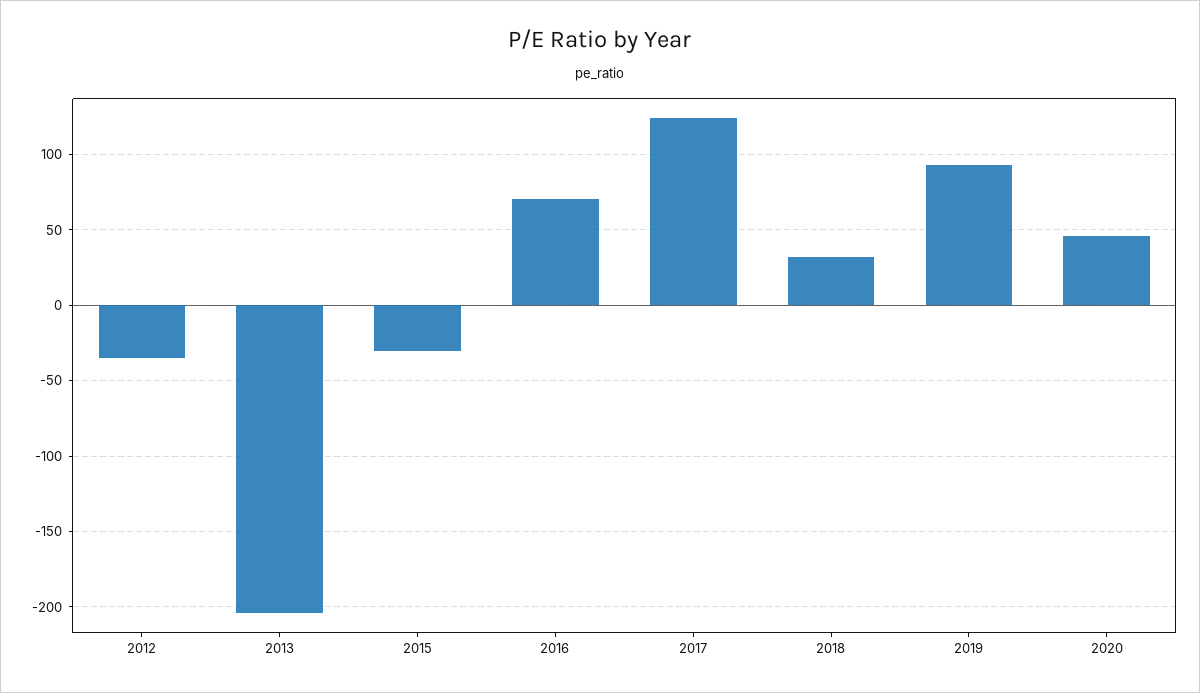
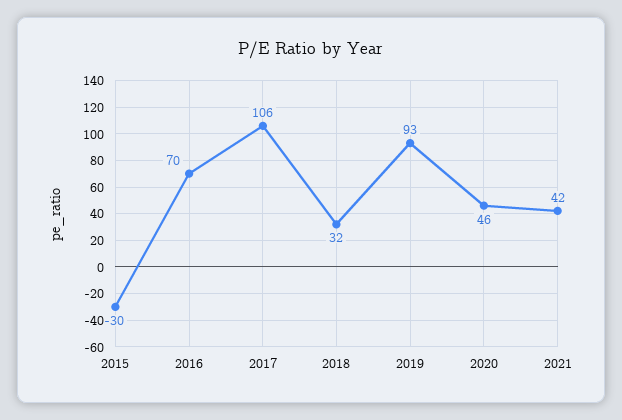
2012: -35 -> none
2013: -205 -> none
2017: 125 -> 106
2021: none -> 42

